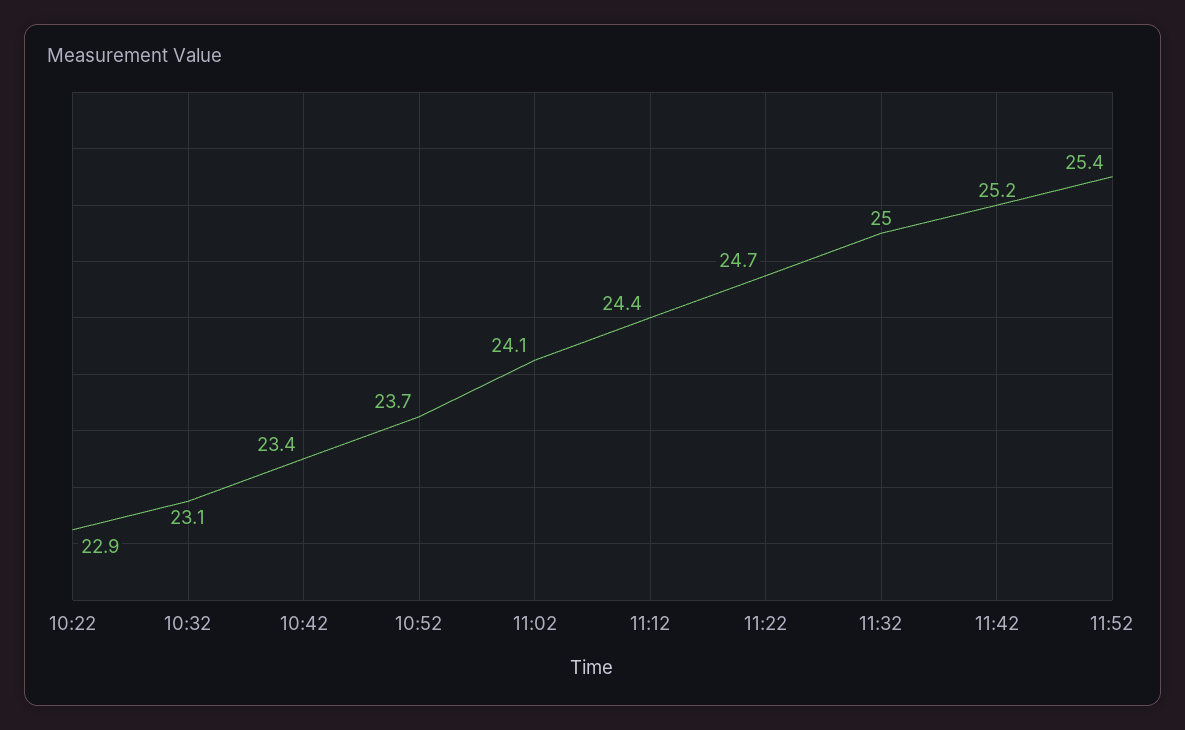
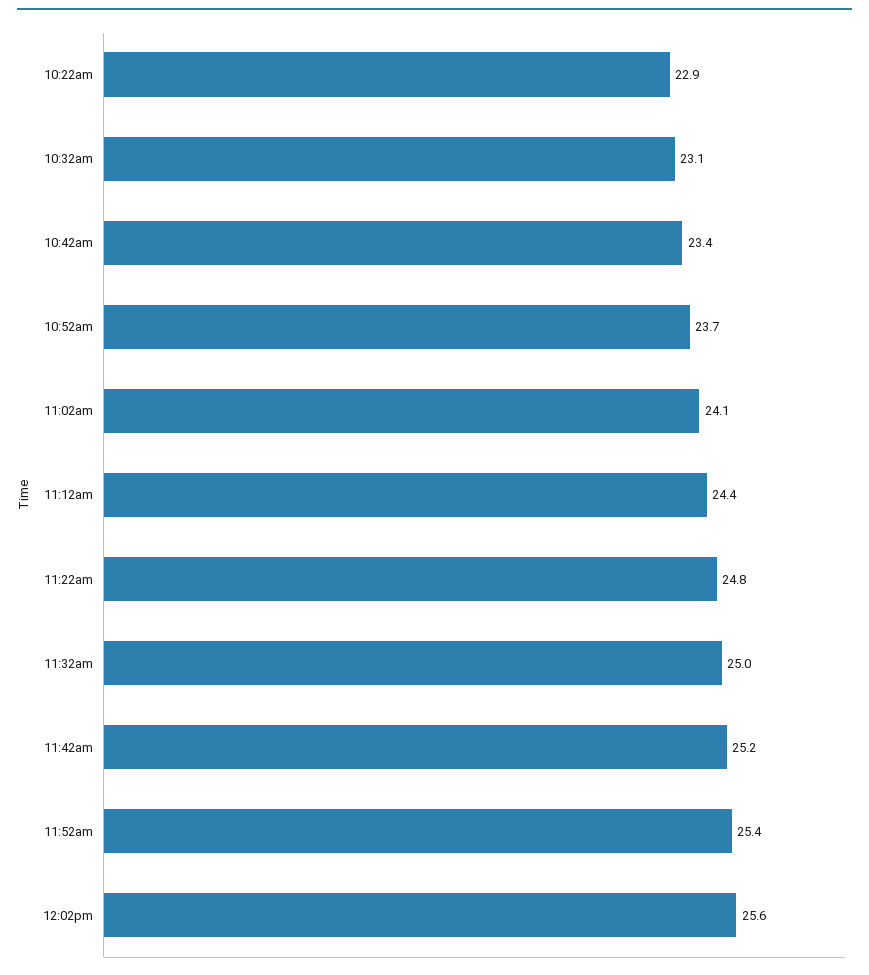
11:22: 24.7 -> 24.8
12:02pm: none -> 25.6

